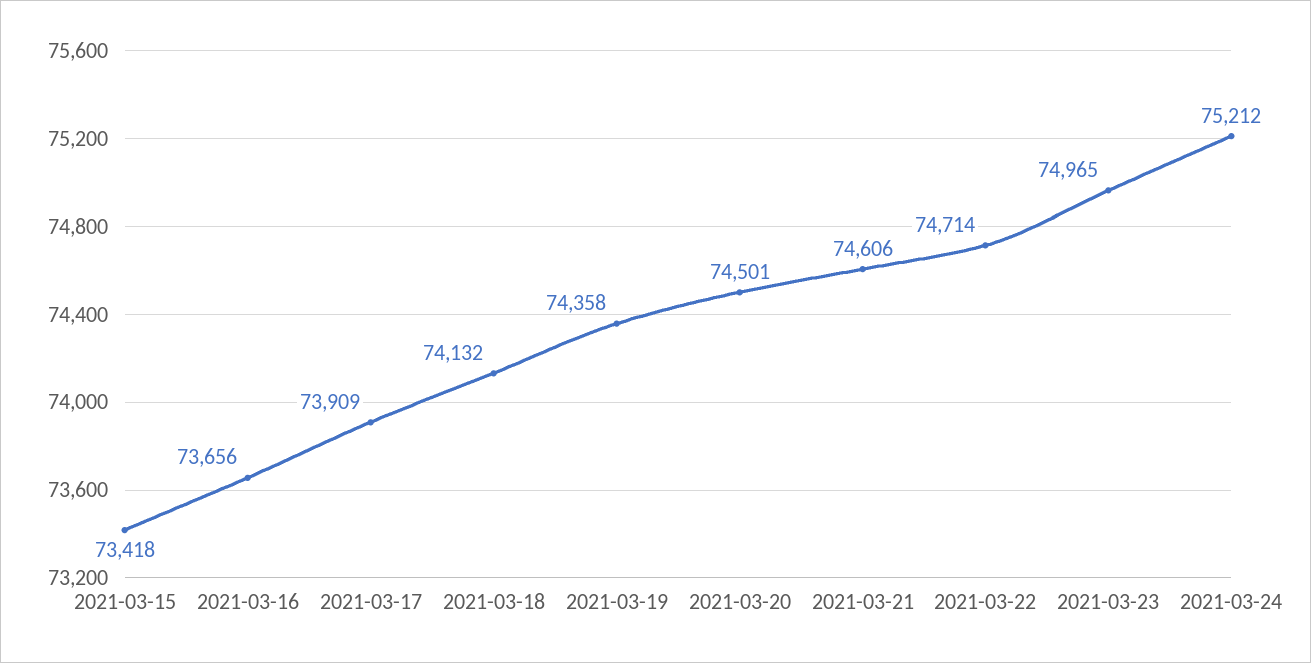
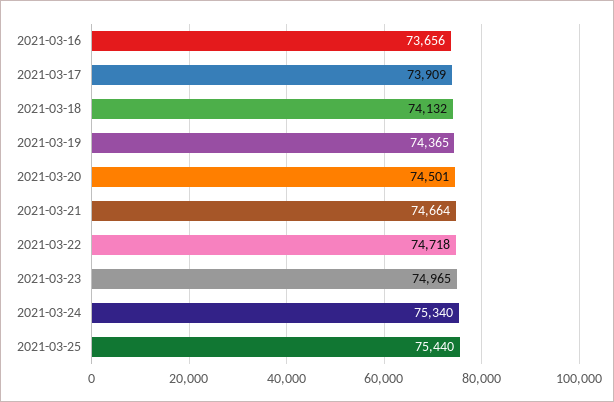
2021-03-15: 73418 -> none
2021-03-19: 74358 -> 74365
2021-03-21: 74606 -> 74664
2021-03-22: 74714 -> 74718
2021-03-24: 75212 -> 75340
2021-03-25: none -> 75440

